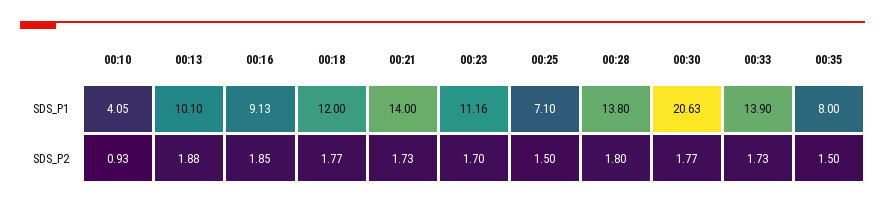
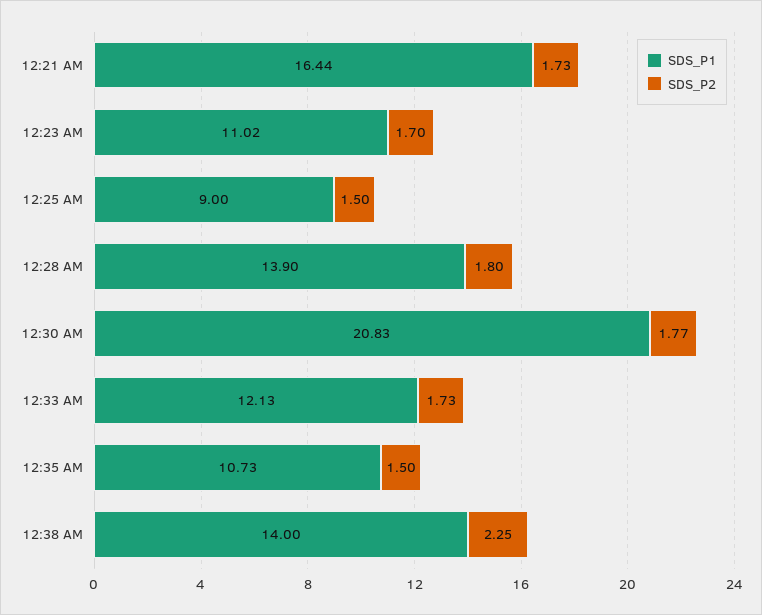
SDS_P1, 00:10: 4.05 -> none
SDS_P1, 00:13: 10.1 -> none
SDS_P1, 00:16: 9.13 -> none
SDS_P1, 00:18: 12 -> none
SDS_P1, 00:21: 14 -> 16.44
SDS_P1, 00:23: 11.16 -> 11.02
SDS_P1, 00:25: 7.1 -> 9
SDS_P1, 00:28: 13.8 -> 13.9
SDS_P1, 00:30: 20.63 -> 20.83
SDS_P1, 00:33: 13.9 -> 12.13
SDS_P1, 00:35: 8 -> 10.73
SDS_P2, 00:10: 0.93 -> none
SDS_P2, 00:13: 1.88 -> none
SDS_P2, 00:16: 1.85 -> none
SDS_P2, 00:18: 1.77 -> none
SDS_P1, 12:38 AM: none -> 14
SDS_P2, 12:38 AM: none -> 2.25

